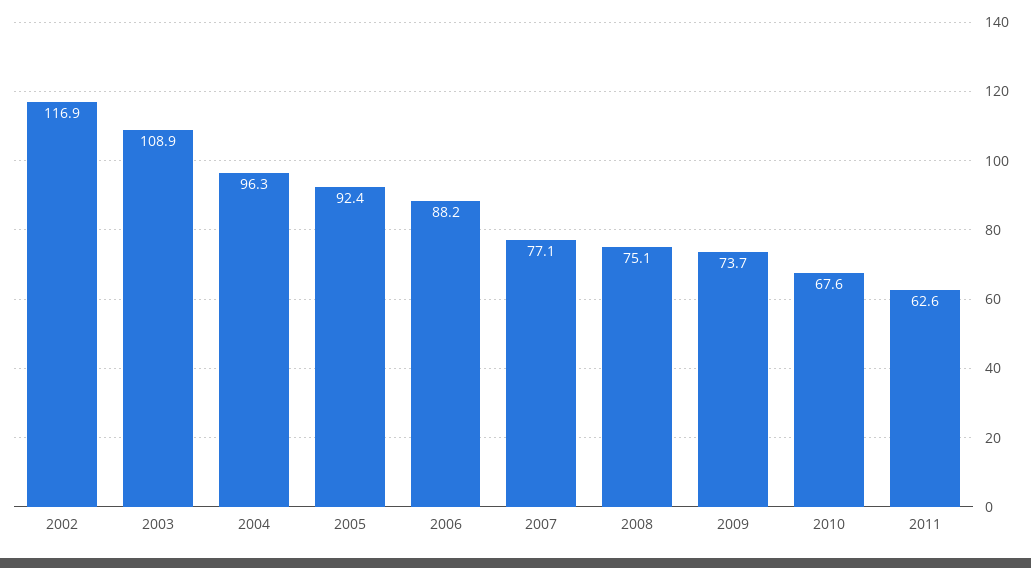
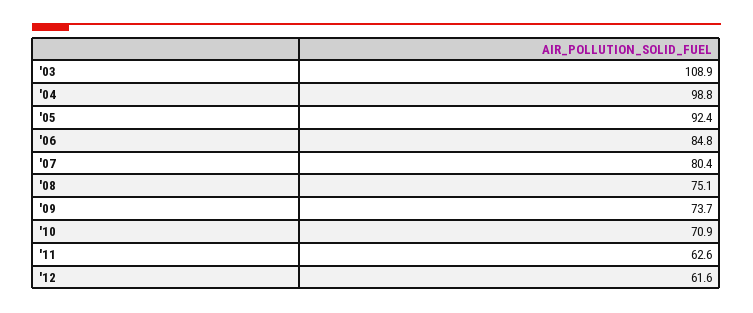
2002: 116.9 -> none
2004: 96.3 -> 98.8
2006: 88.2 -> 84.8
2007: 77.1 -> 80.4
2010: 67.6 -> 70.9
'12: none -> 61.6

